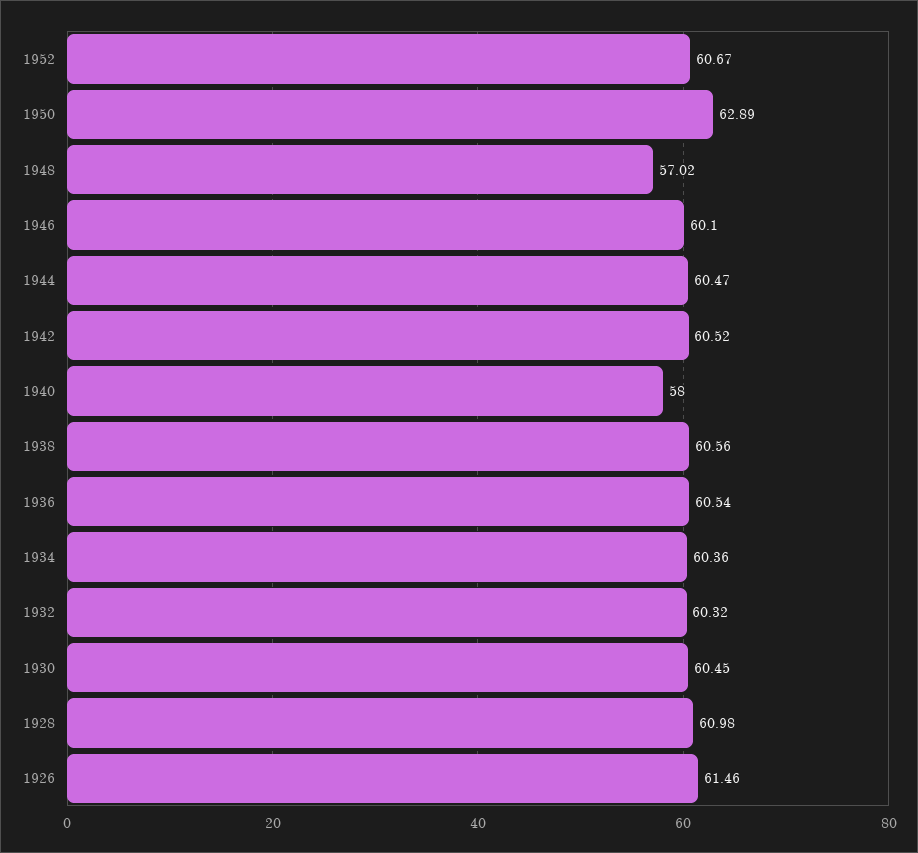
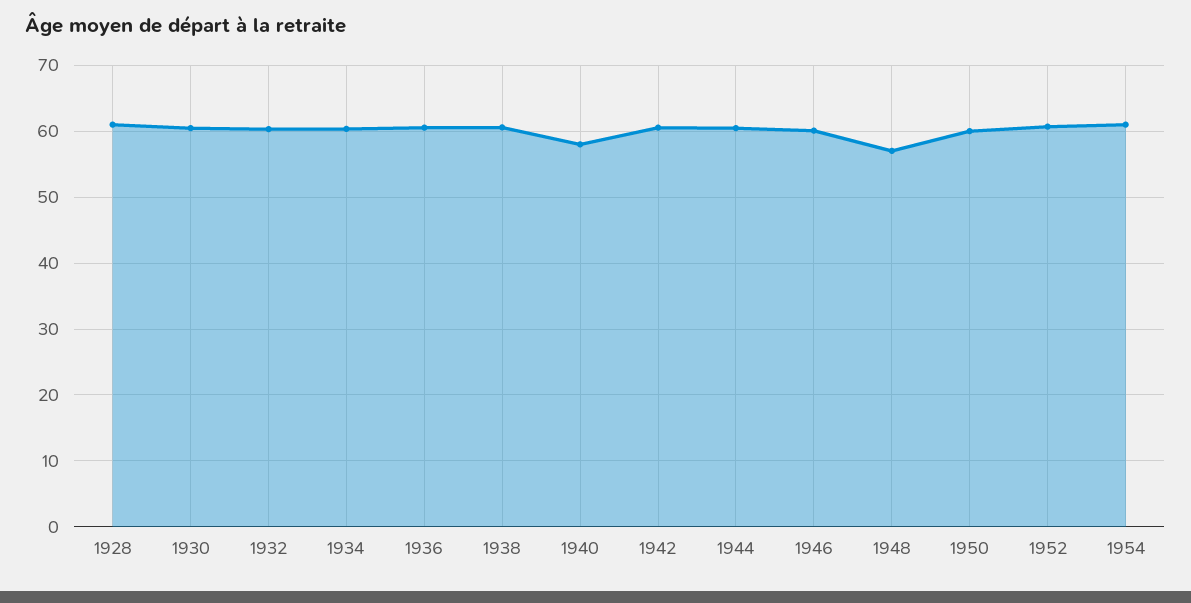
1950: 62.89 -> 60
1926: 61.46 -> none
1954: none -> 61

